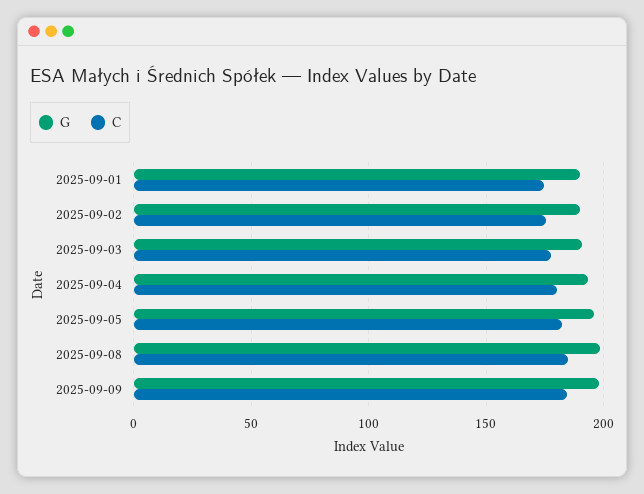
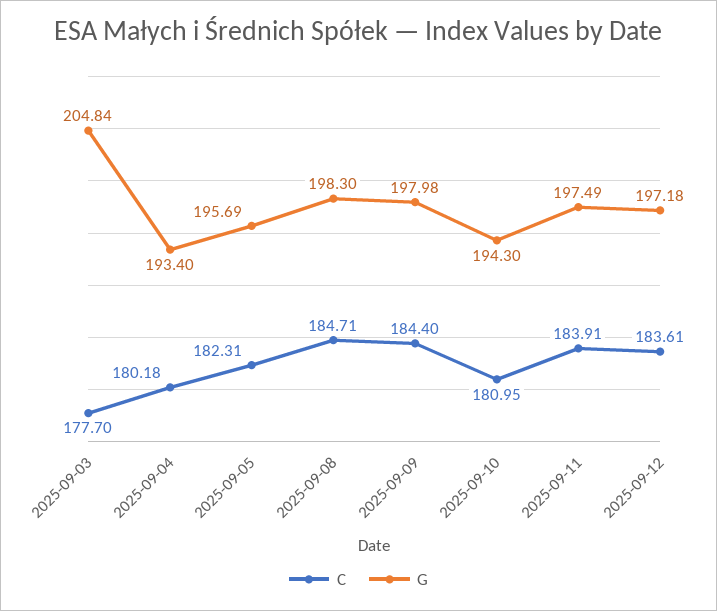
G, 2025-09-01: 190 -> none
C, 2025-09-01: 175 -> none
G, 2025-09-02: 190 -> none
C, 2025-09-02: 175 -> none
G, 2025-09-03: 190 -> 204.84
C, 2025-09-10: none -> 180.95
G, 2025-09-10: none -> 194.3
C, 2025-09-11: none -> 183.91
G, 2025-09-11: none -> 197.49
C, 2025-09-12: none -> 183.61
G, 2025-09-12: none -> 197.18

